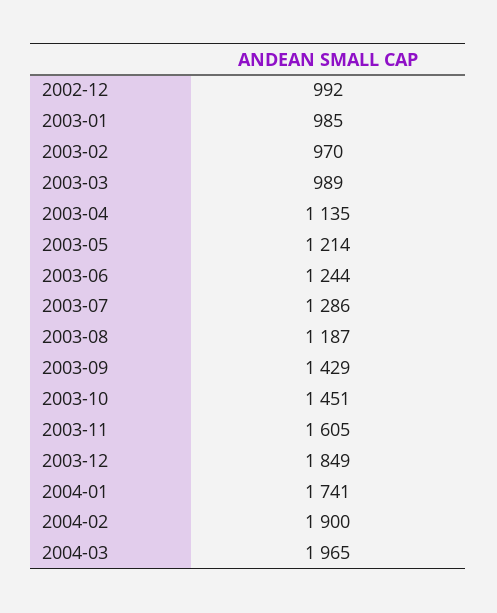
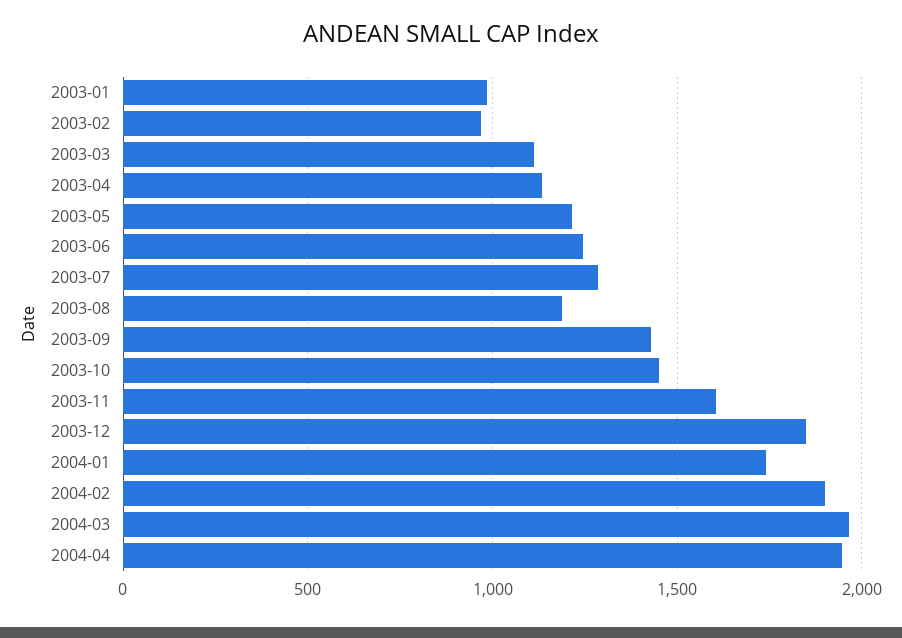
2002-12: 992 -> none
2003-03: 989 -> 1100
2004-04: none -> 1950

